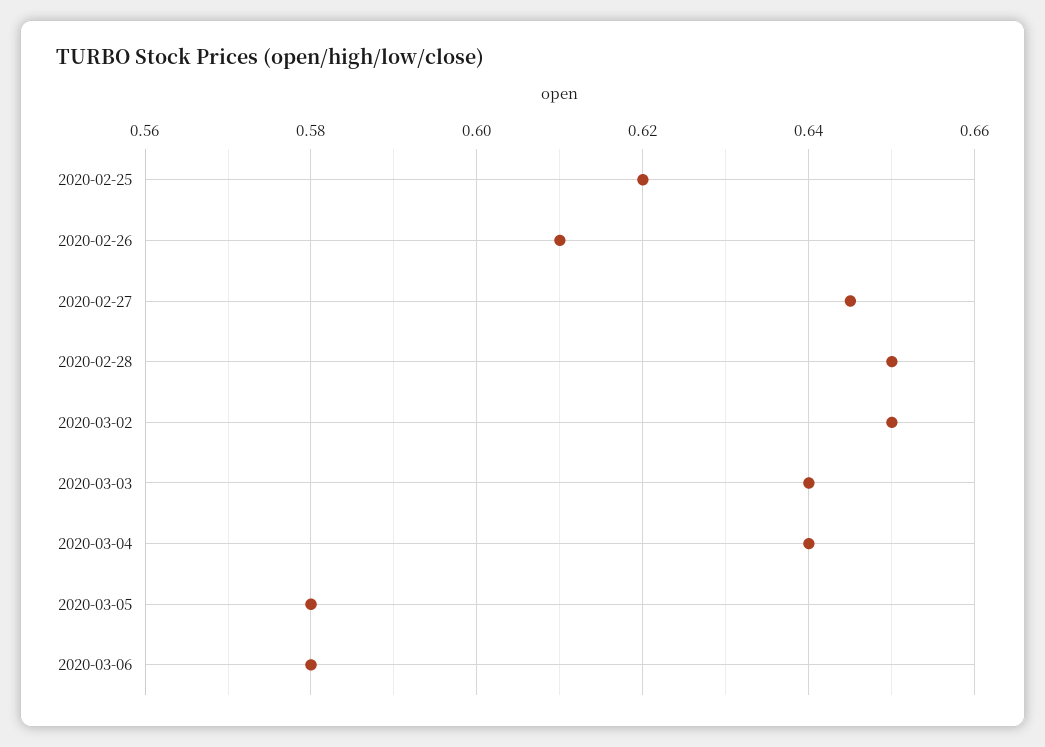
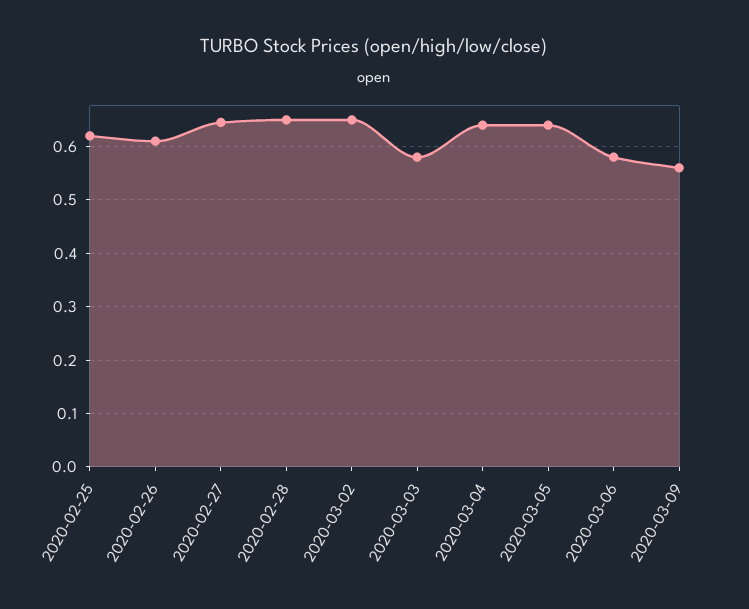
2020-03-03: 0.64 -> 0.58
2020-03-05: 0.58 -> 0.64
2020-03-09: none -> 0.56

